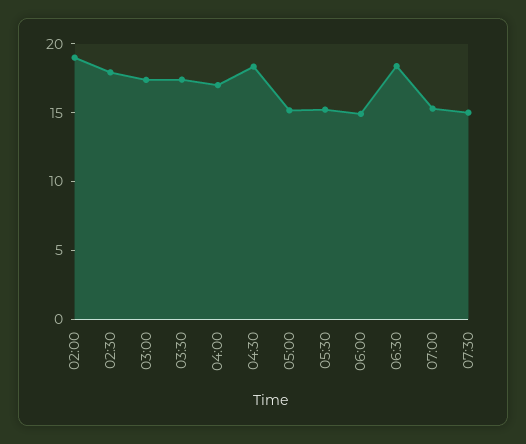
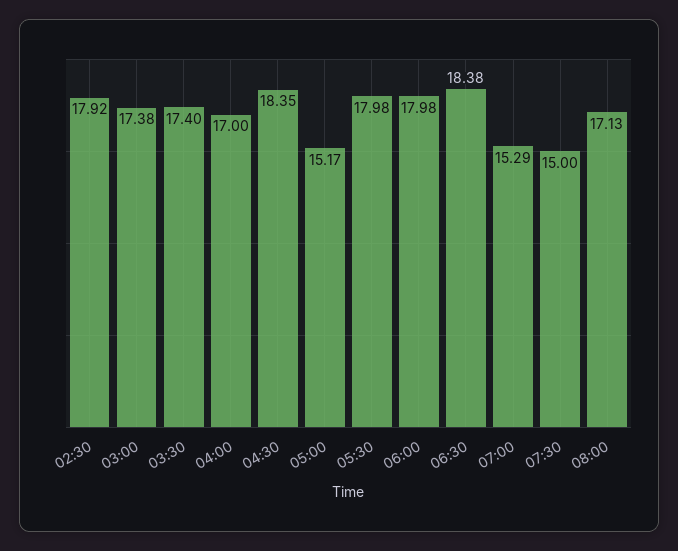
02:00: 19 -> none
05:30: 15 -> 17.98
06:00: 15 -> 17.98
08:00: none -> 17.13

